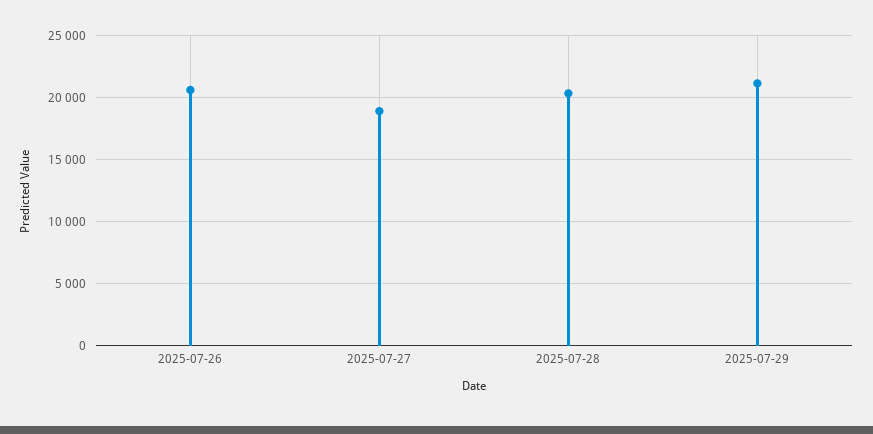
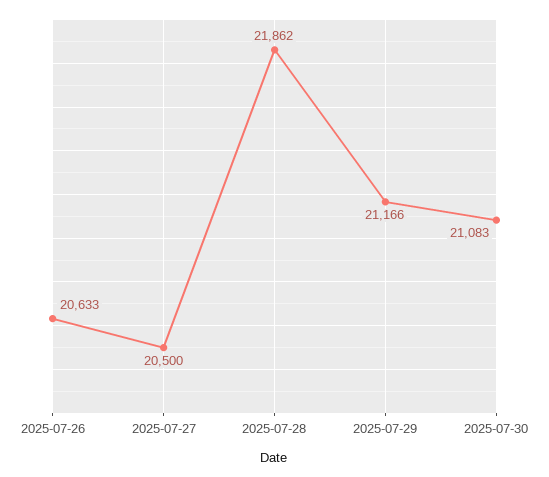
2025-07-27: 19000 -> 20500
2025-07-28: 20500 -> 21862
2025-07-30: none -> 21083

